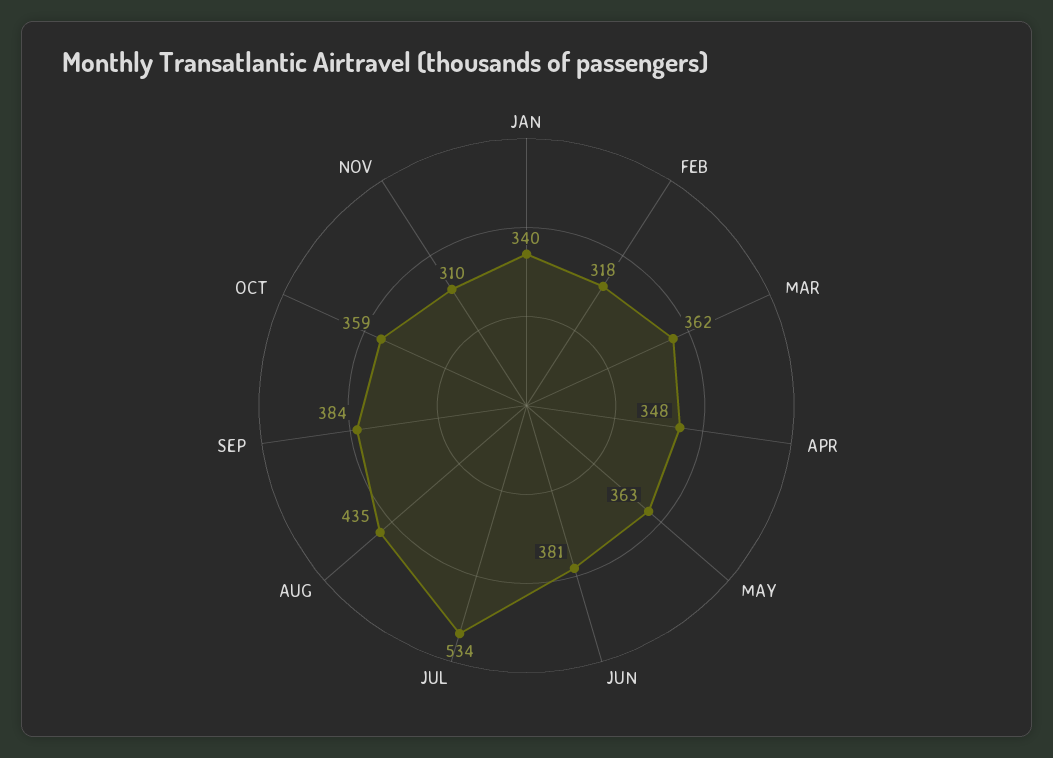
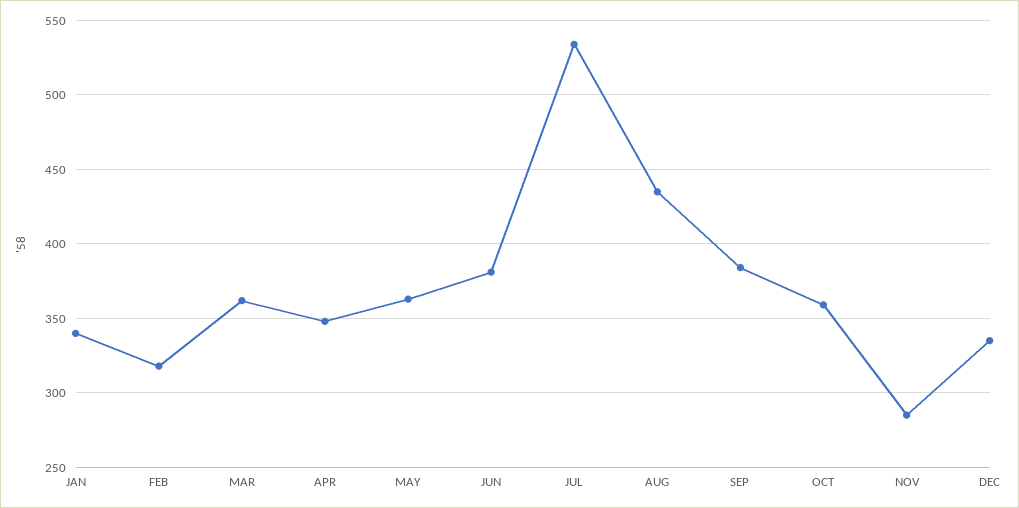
NOV: 310 -> 285
DEC: none -> 335

